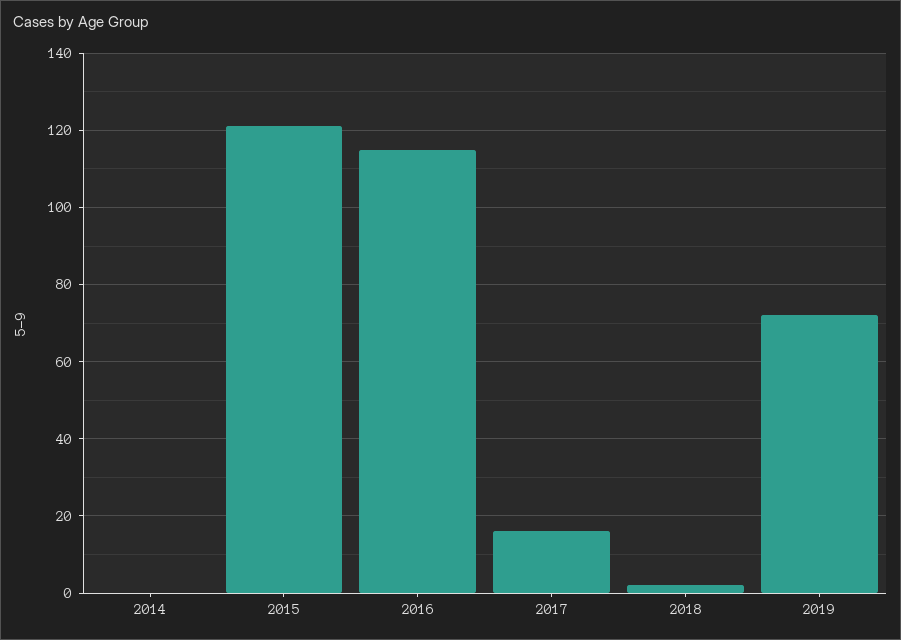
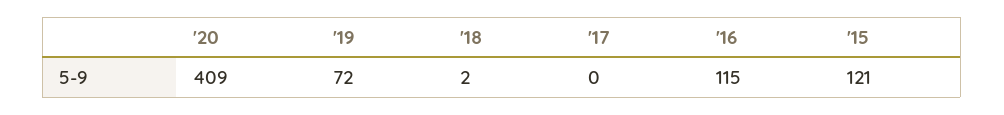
2014: 0 -> none
2017: 15 -> 0
'20: none -> 409

